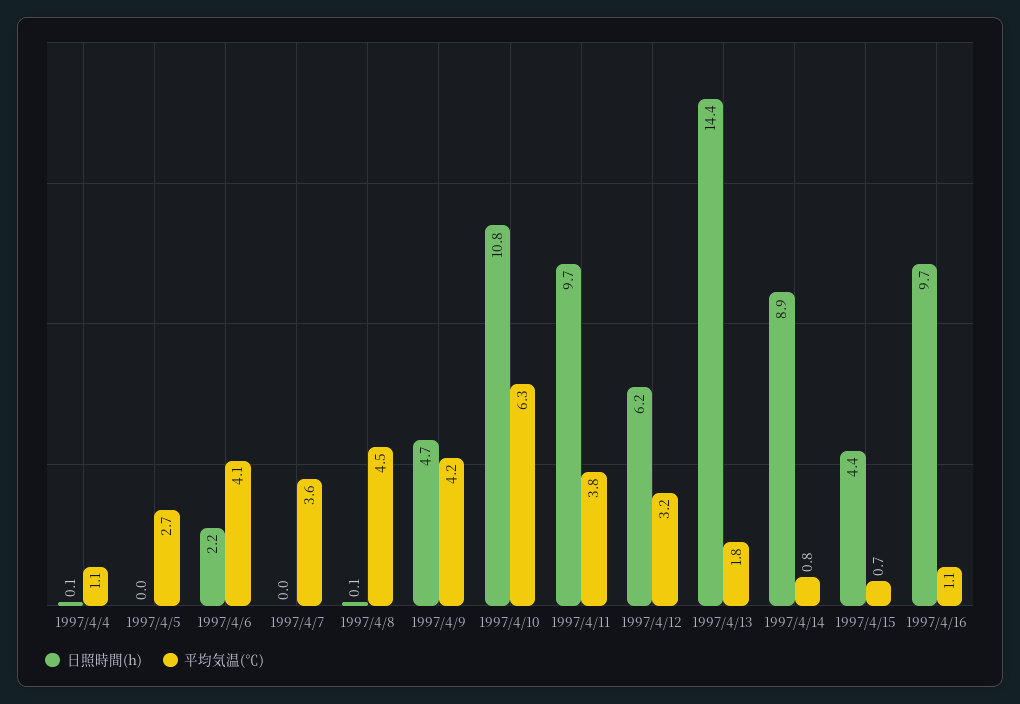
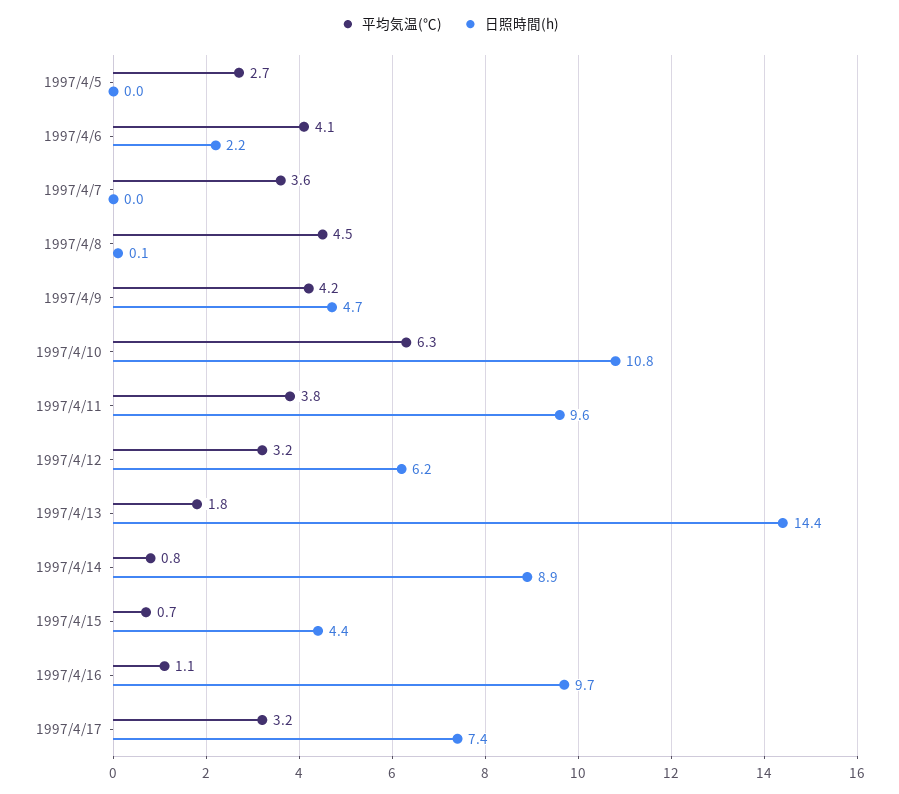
日照時間(h), 1997/4/4: 0.1 -> none
平均気温(℃), 1997/4/4: 1.1 -> none
日照時間(h), 1997/4/11: 9.7 -> 9.6
平均気温(℃), 1997/4/17: none -> 3.2
日照時間(h), 1997/4/17: none -> 7.4

